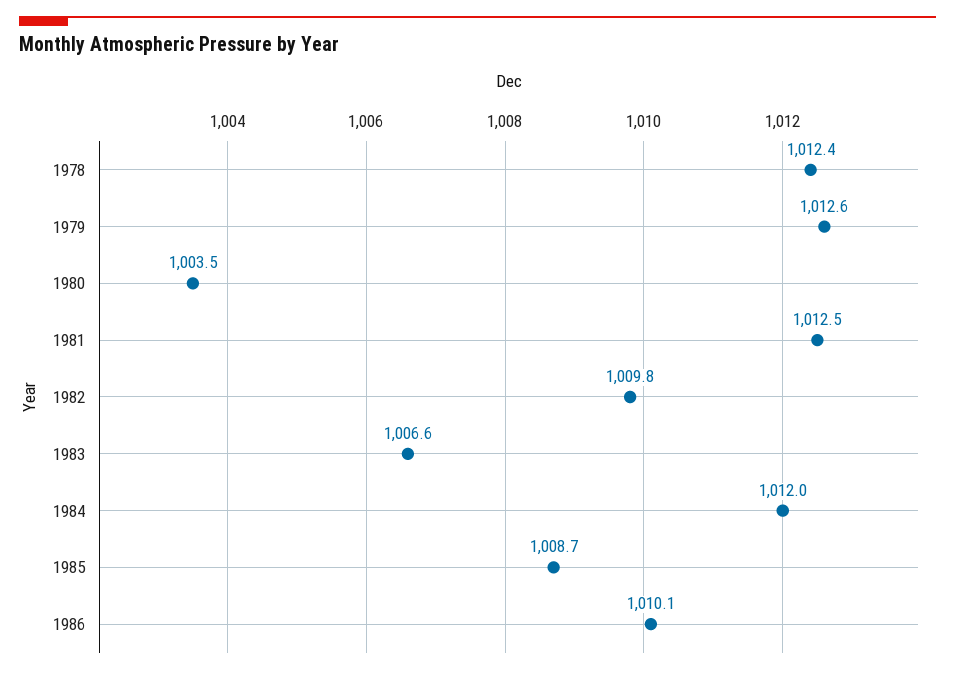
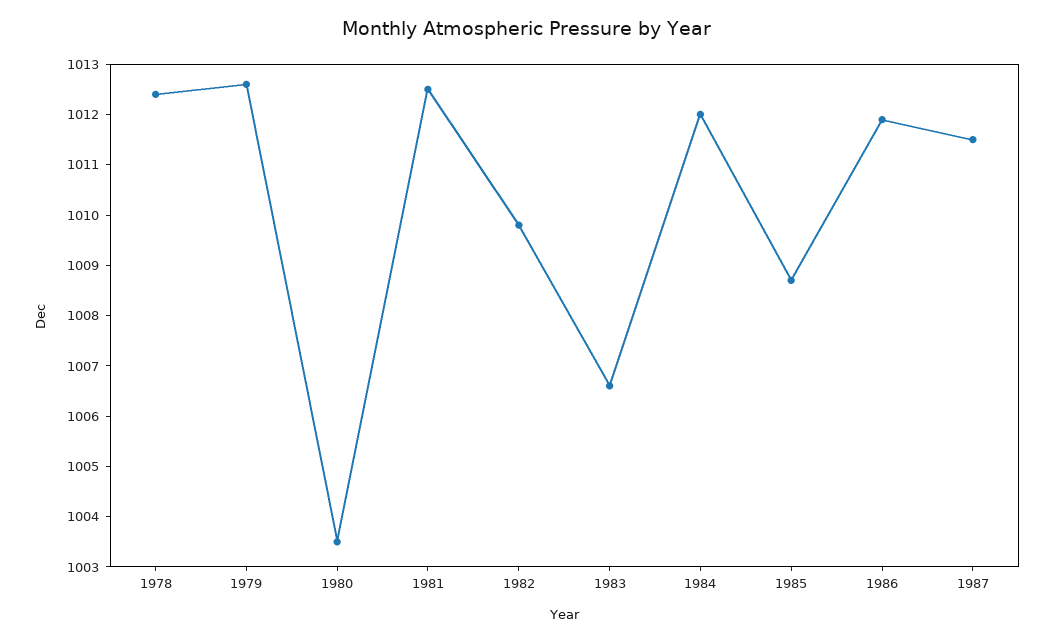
1986: 1010.1 -> 1012
1987: none -> 1011.5

